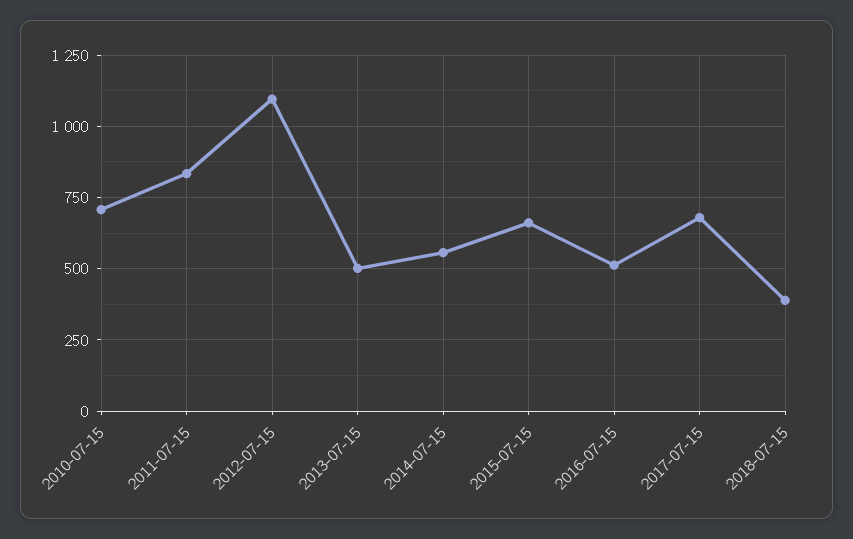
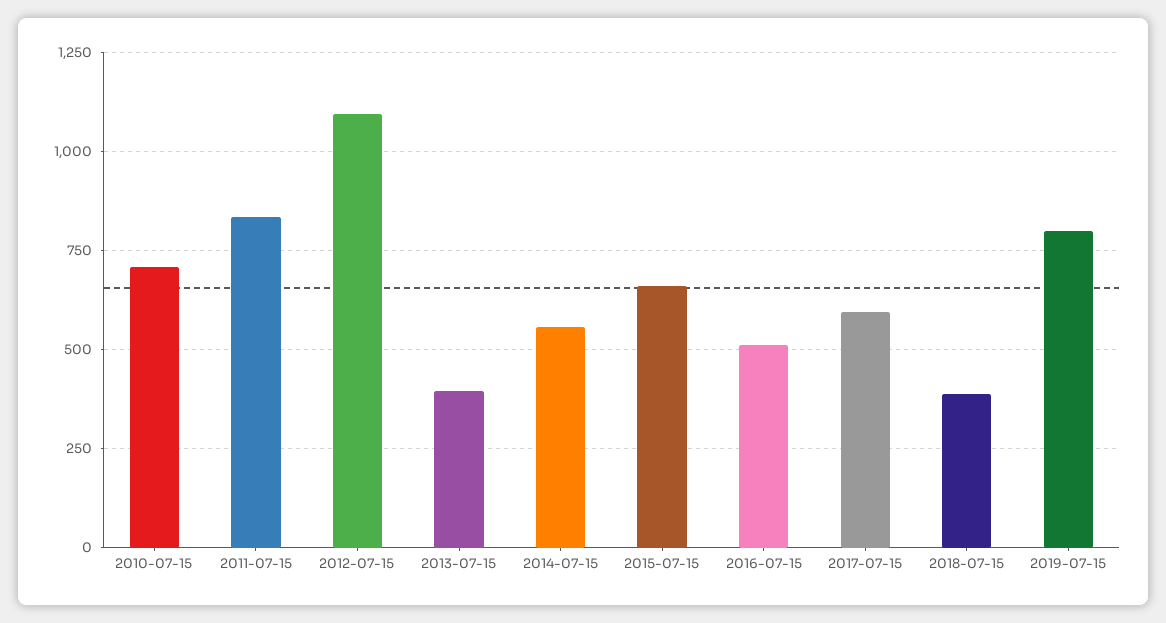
2013-07-15: 500 -> 400
2017-07-15: 675 -> 600
2019-07-15: none -> 800

